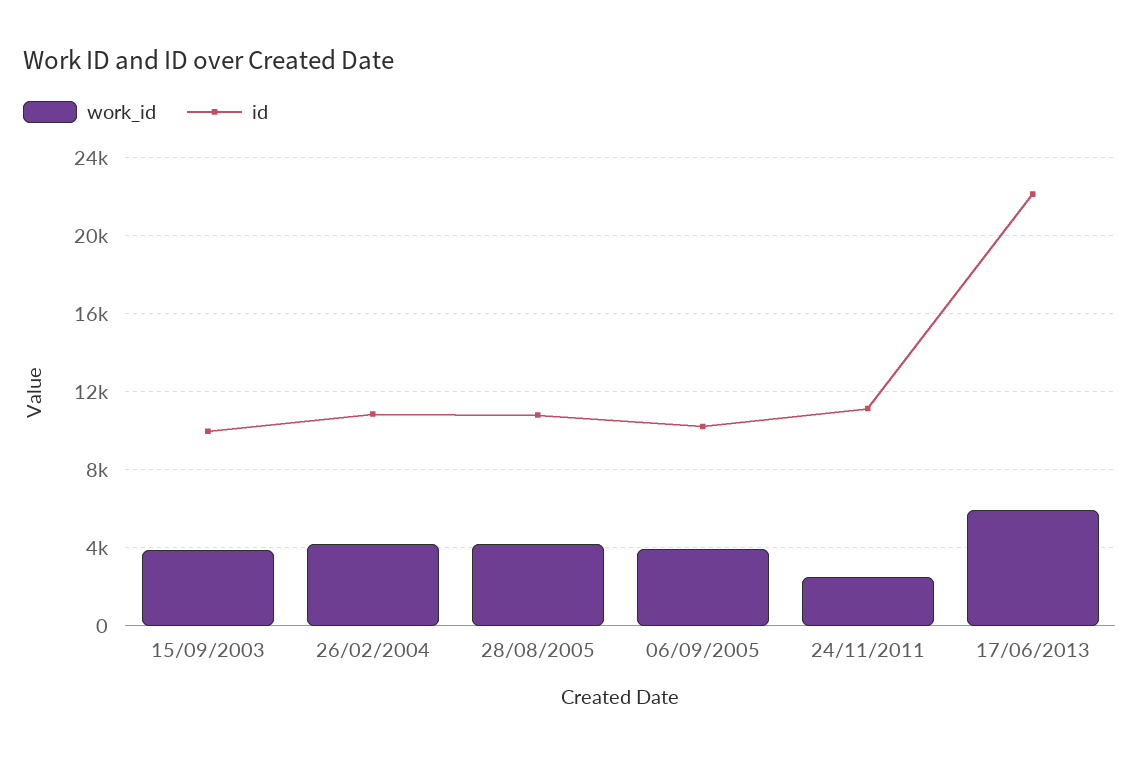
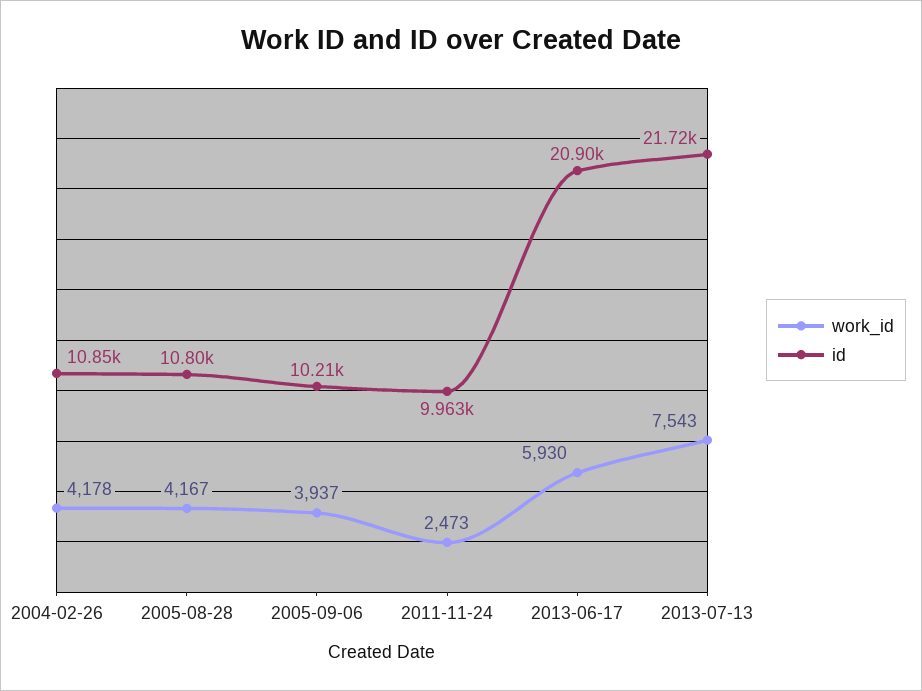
work_id, 15/09/2003: 4000 -> none
id, 15/09/2003: 10000 -> none
id, 24/11/2011: 11000 -> 9963
id, 17/06/2013: 22000 -> 20900
work_id, 2013-07-13: none -> 7543
id, 2013-07-13: none -> 21720

